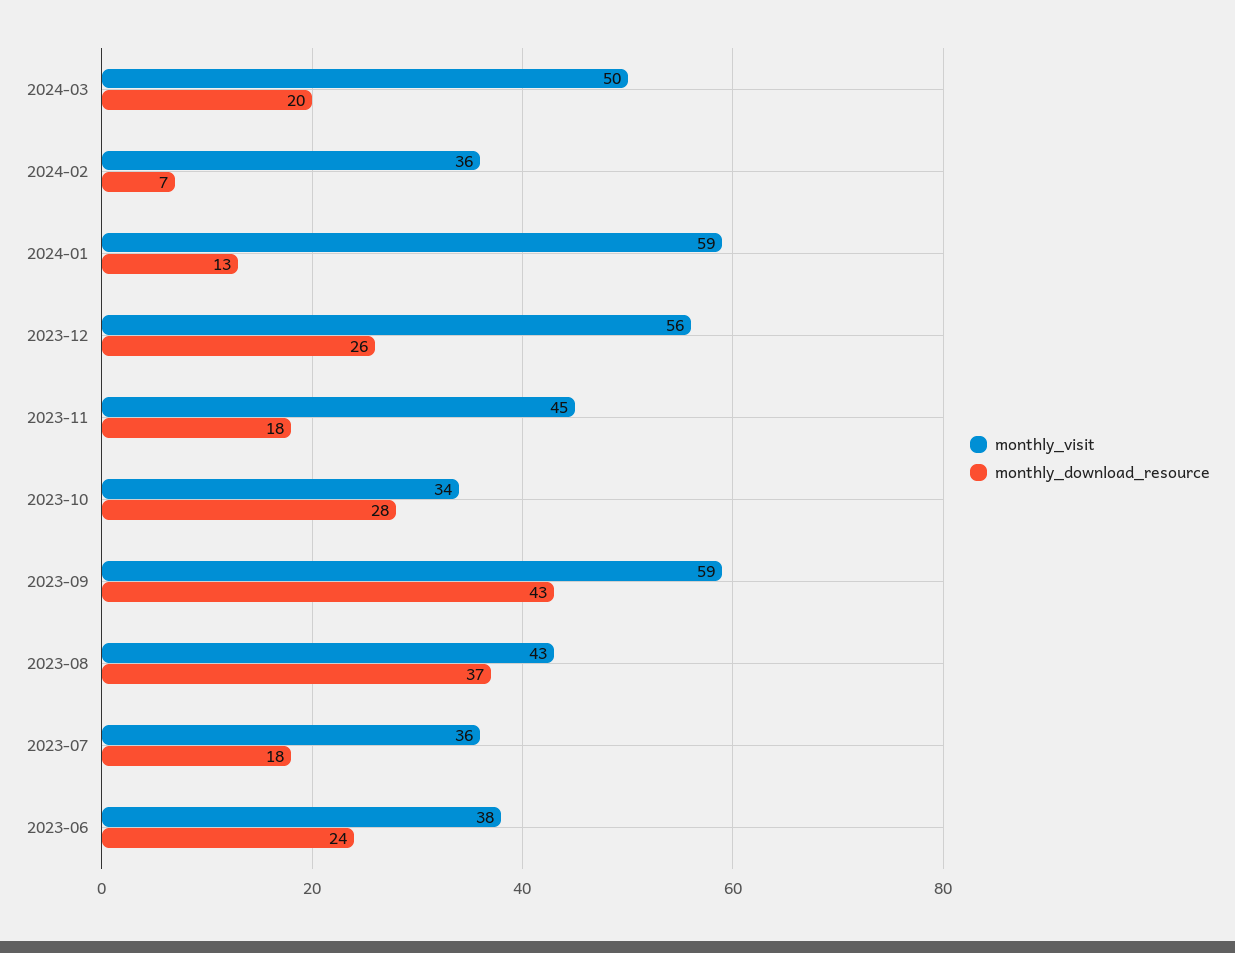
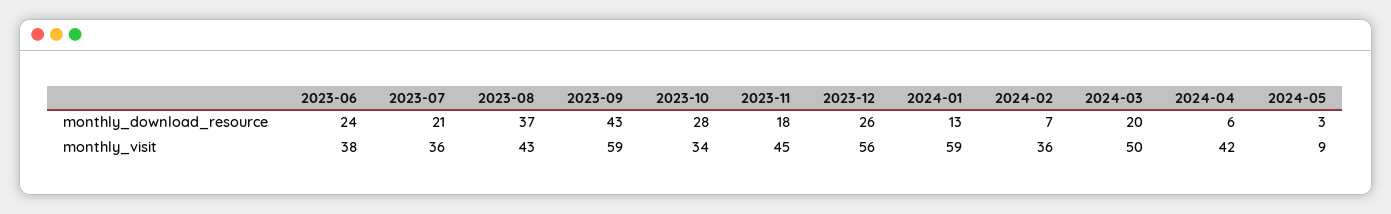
monthly_download_resource, 2023-07: 18 -> 21
monthly_download_resource, 2024-04: none -> 6
monthly_download_resource, 2024-05: none -> 3
monthly_visit, 2024-04: none -> 42
monthly_visit, 2024-05: none -> 9

